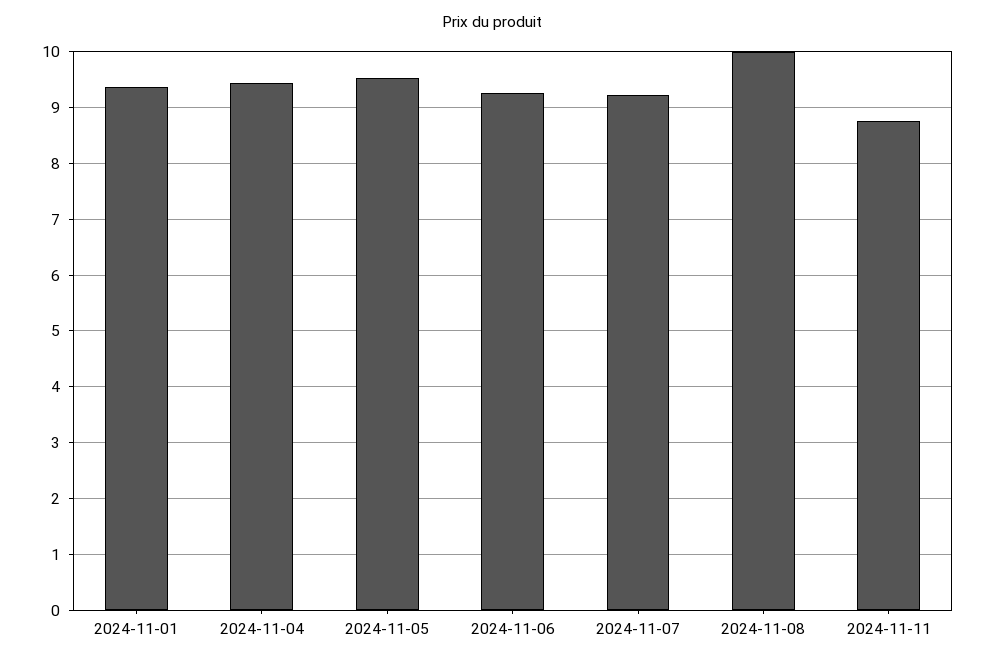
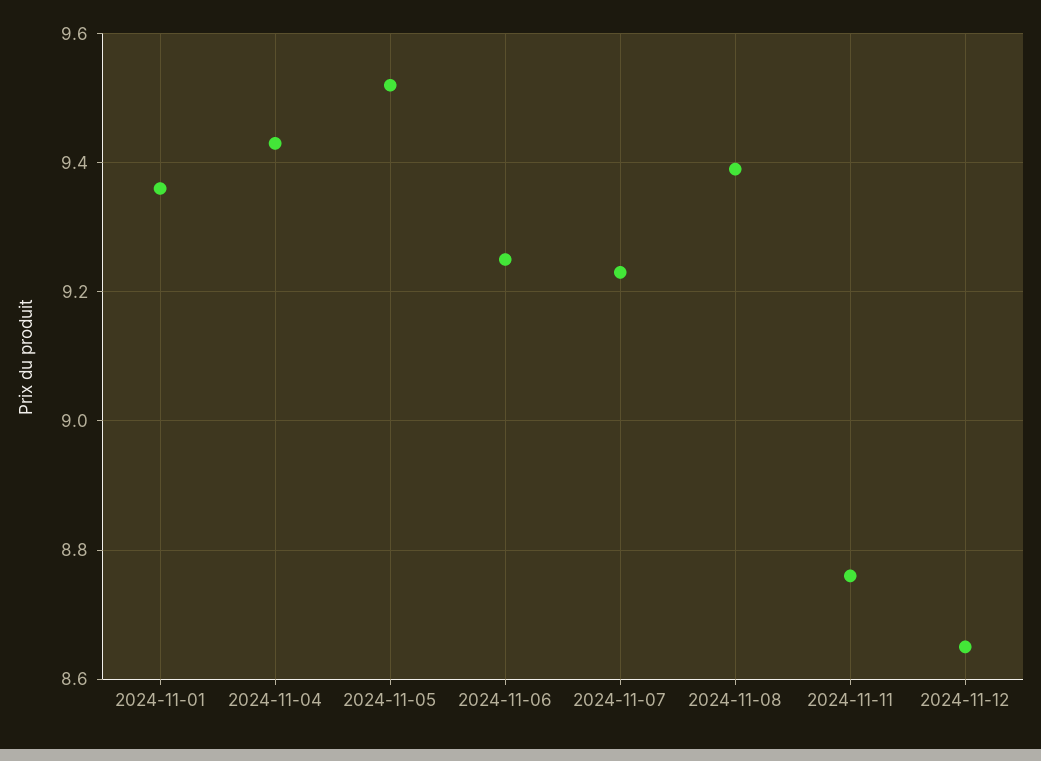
2024-11-08: 10 -> 9.4
2024-11-12: none -> 8.65

